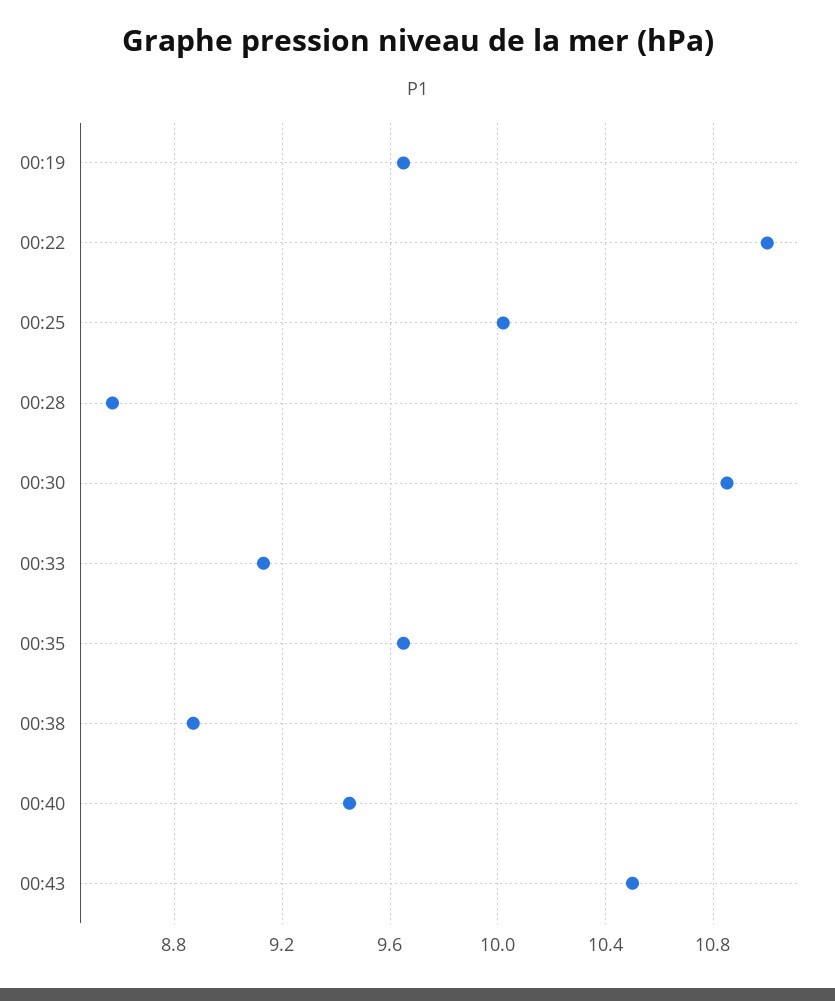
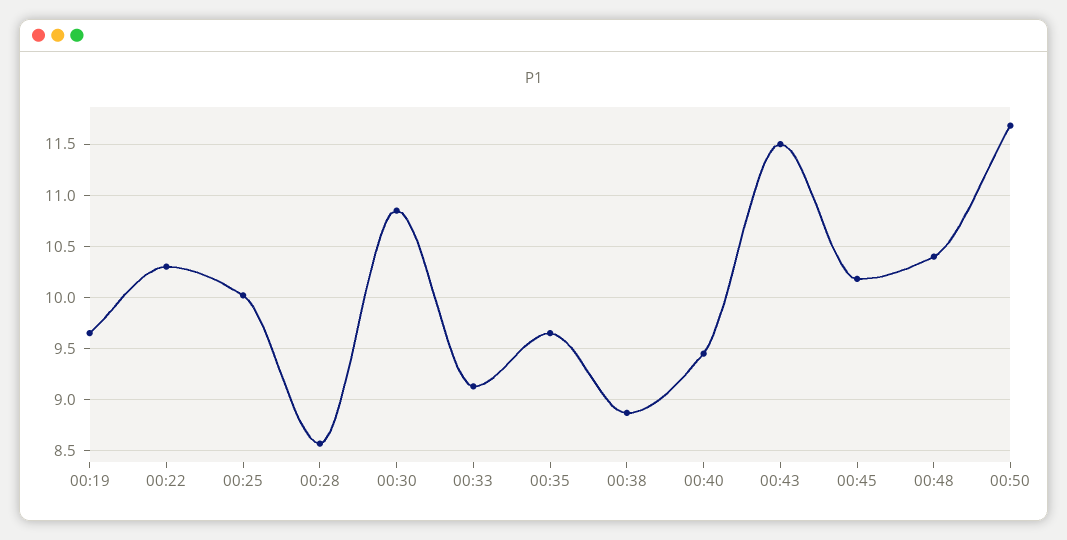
00:22: 11 -> 10.3
00:43: 10.5 -> 11.5
00:45: none -> 10.2
00:48: none -> 10.4
00:50: none -> 11.7

